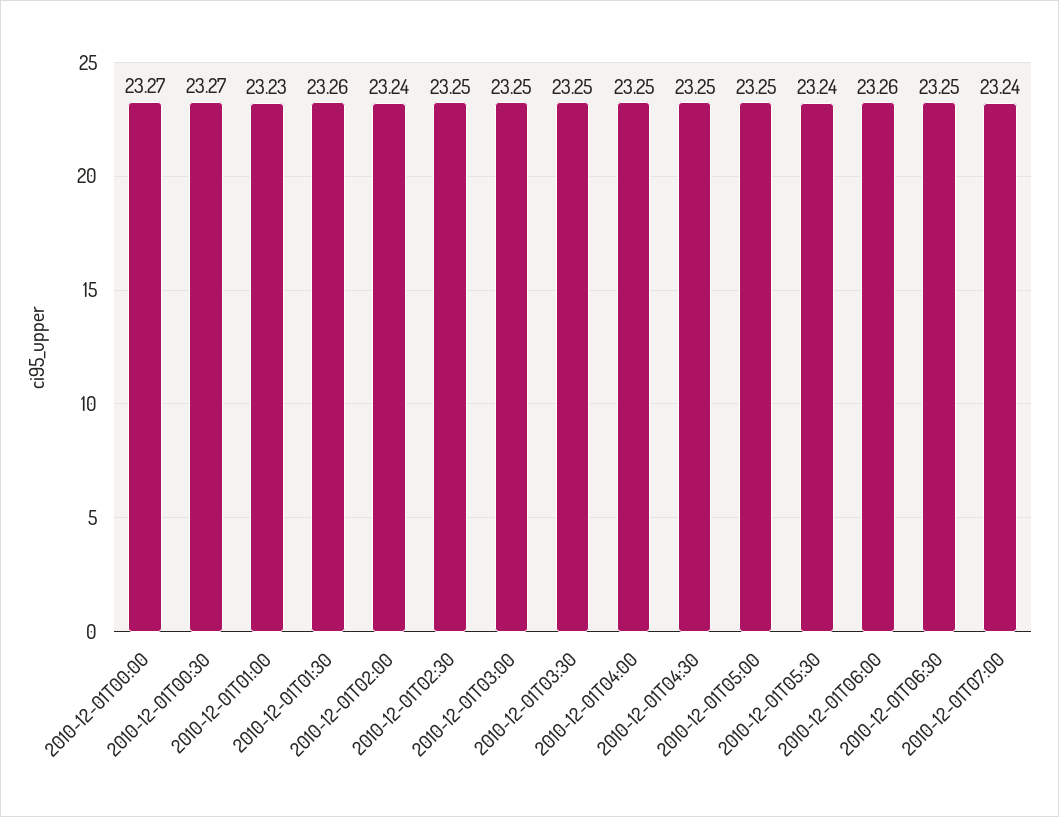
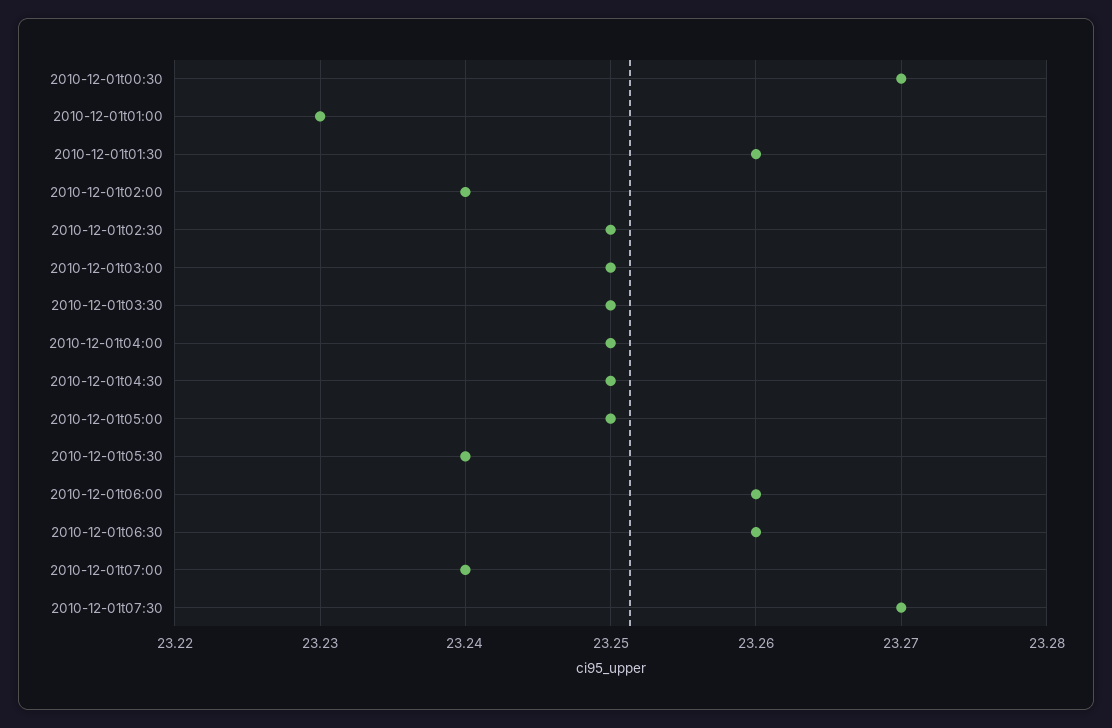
2010-12-01T00:00: 23.27 -> none
2010-12-01T06:30: 23.25 -> 23.26
2010-12-01t07:30: none -> 23.27

